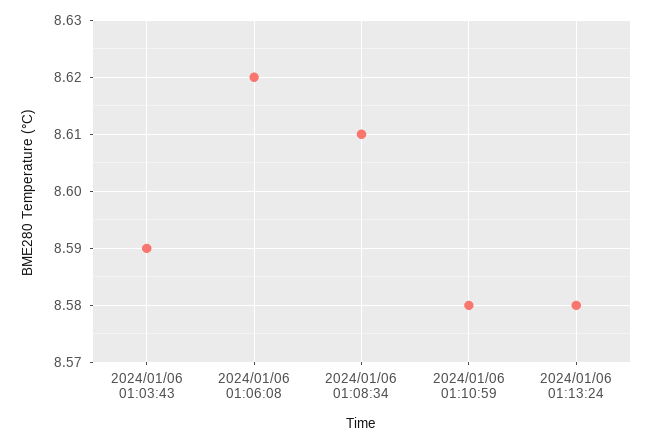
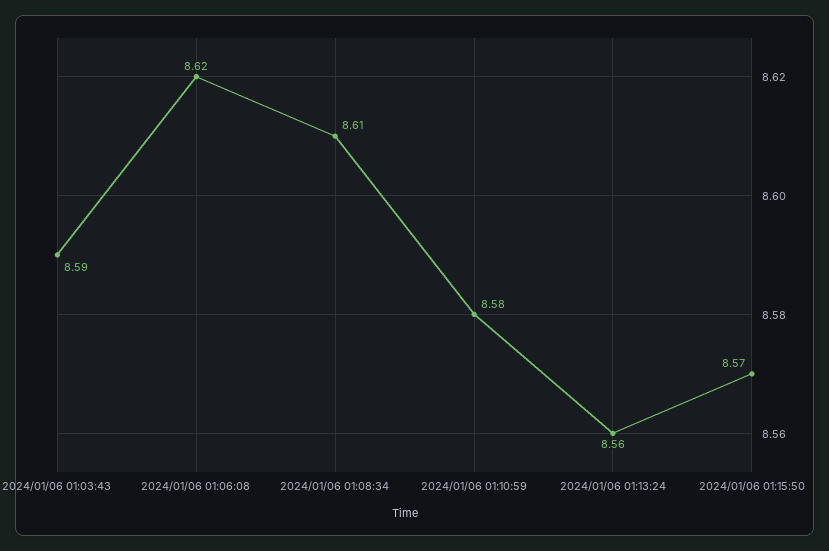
2024/01/06 01:13:24: 8.58 -> 8.56
2024/01/06 01:15:50: none -> 8.57

